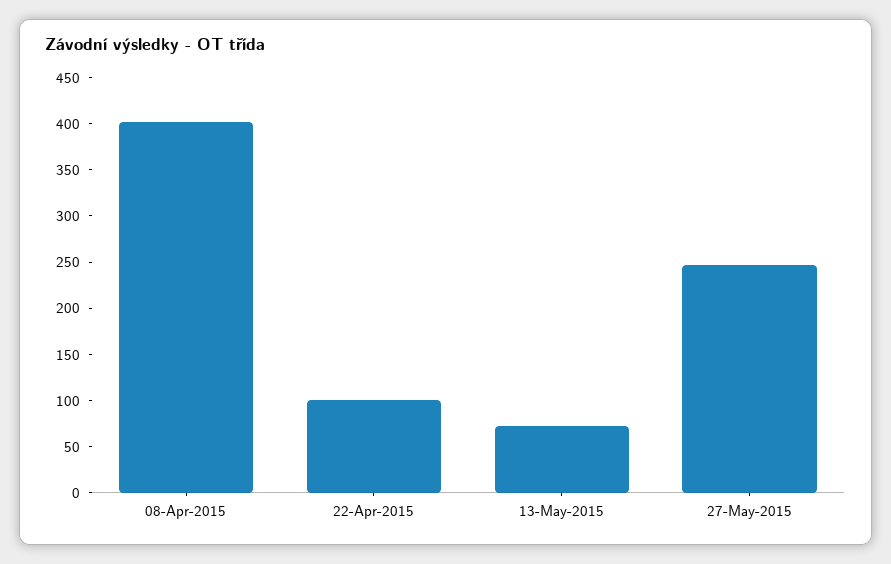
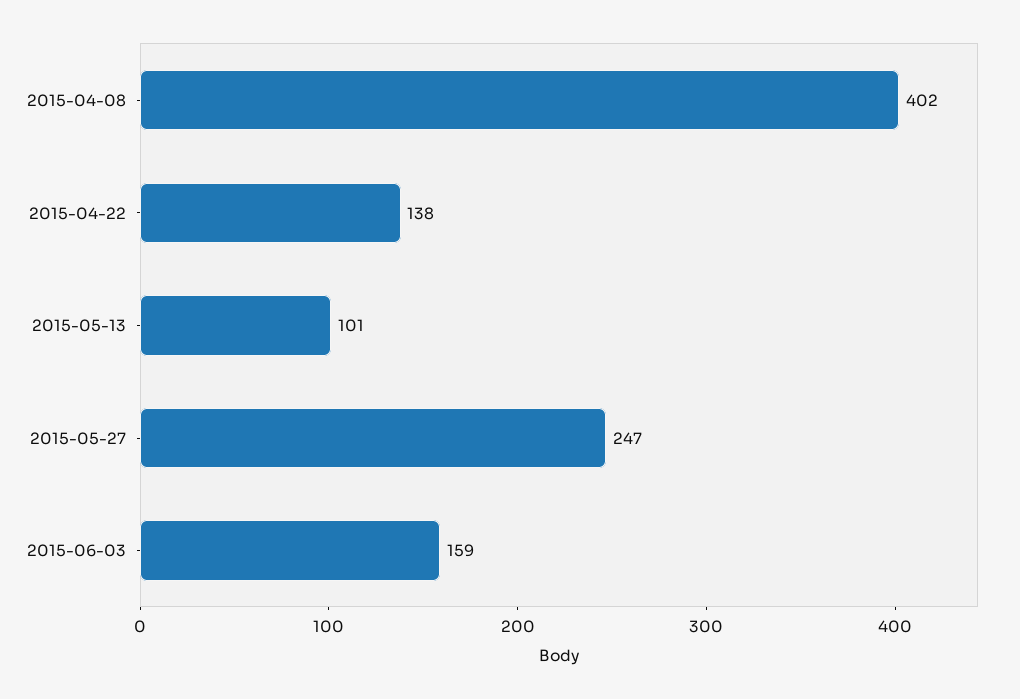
22-Apr-2015: 100 -> 138
13-May-2015: 70 -> 101
2015-06-03: none -> 159

